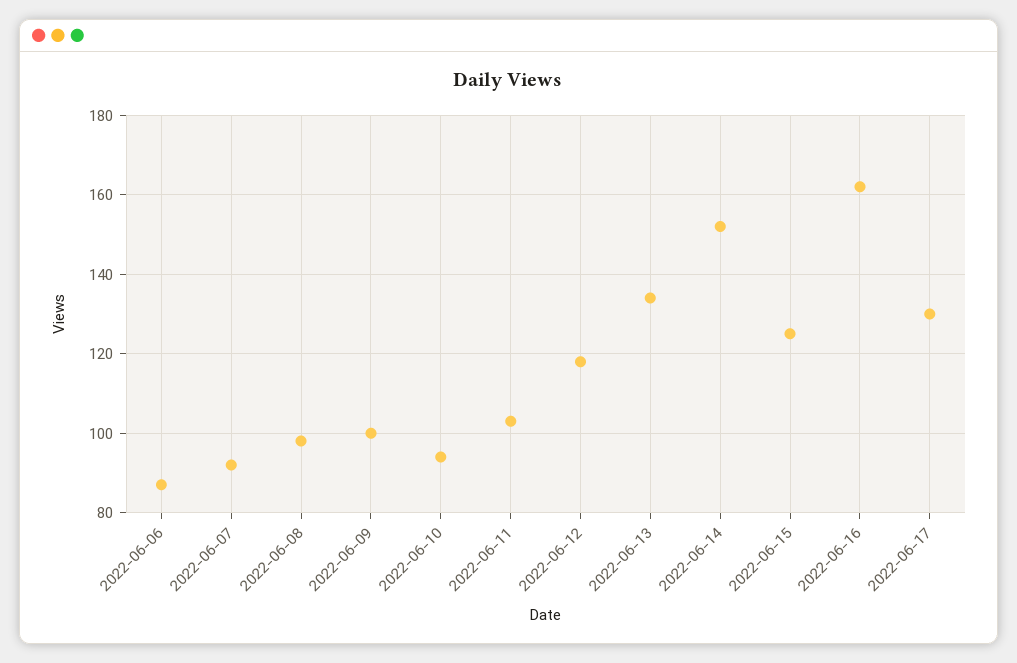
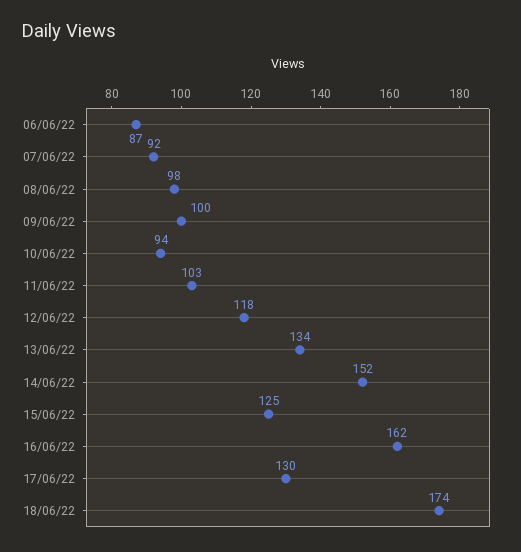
18/06/22: none -> 174

